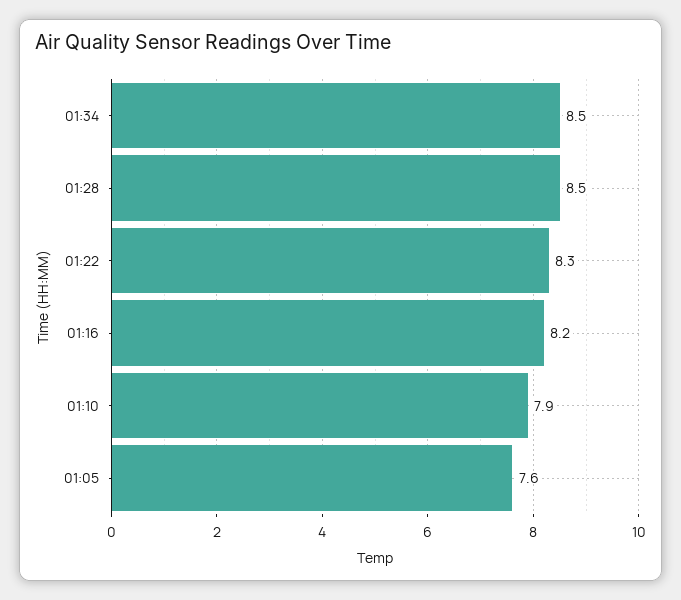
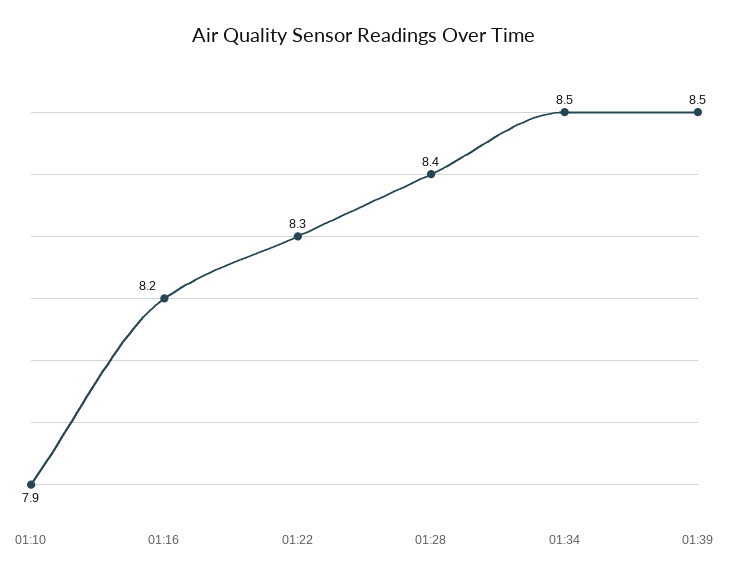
01:28: 8.5 -> 8.4
01:05: 7.6 -> none
01:39: none -> 8.5

